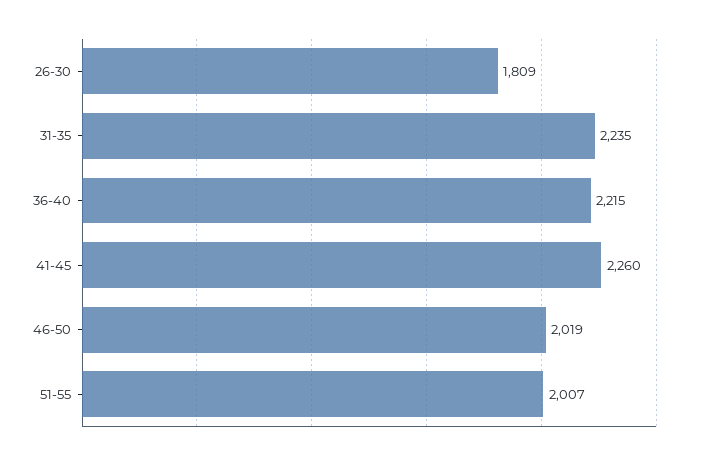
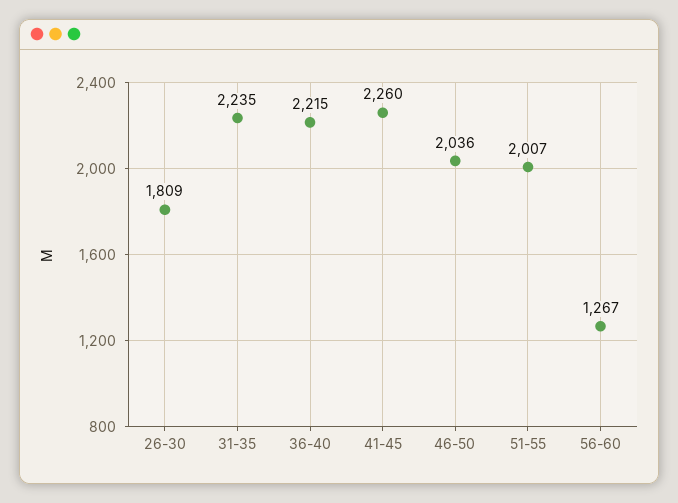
46-50: 2019 -> 2036
56-60: none -> 1267

